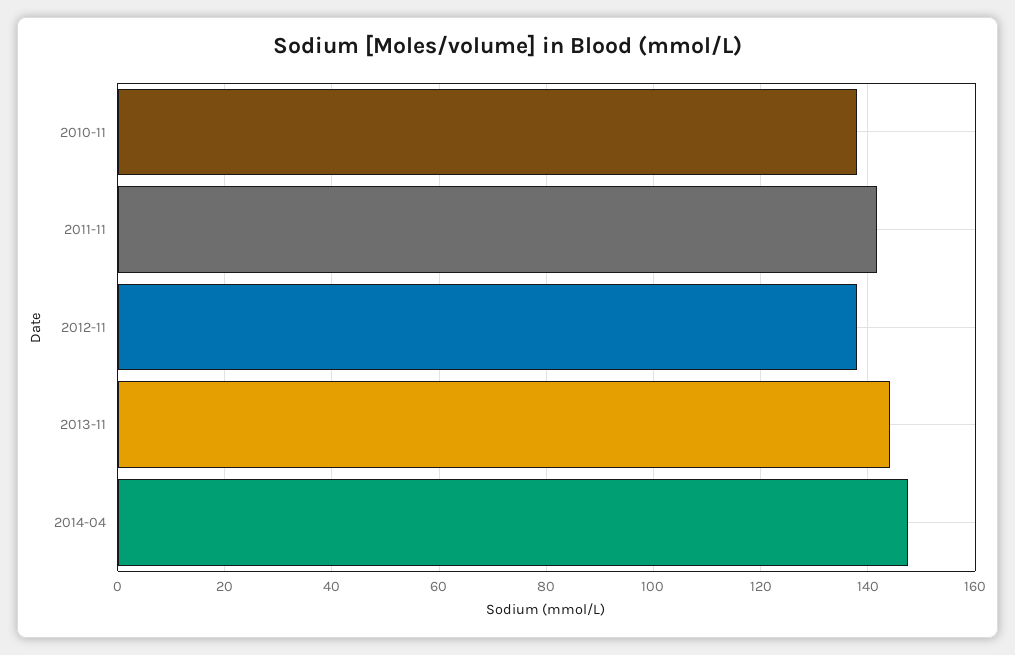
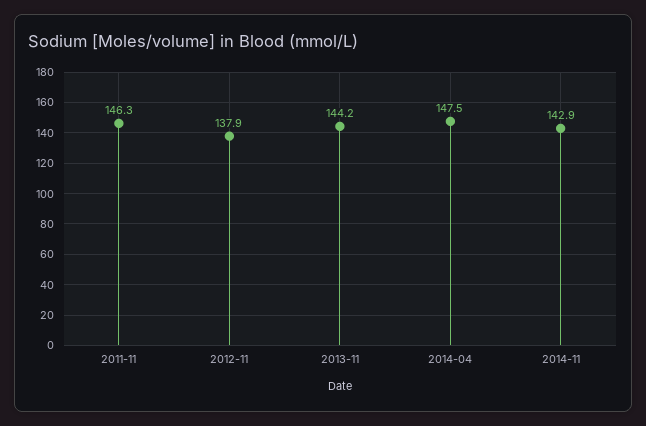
2010-11: 138 -> none
2011-11: 142 -> 146.3
2014-11: none -> 142.9

